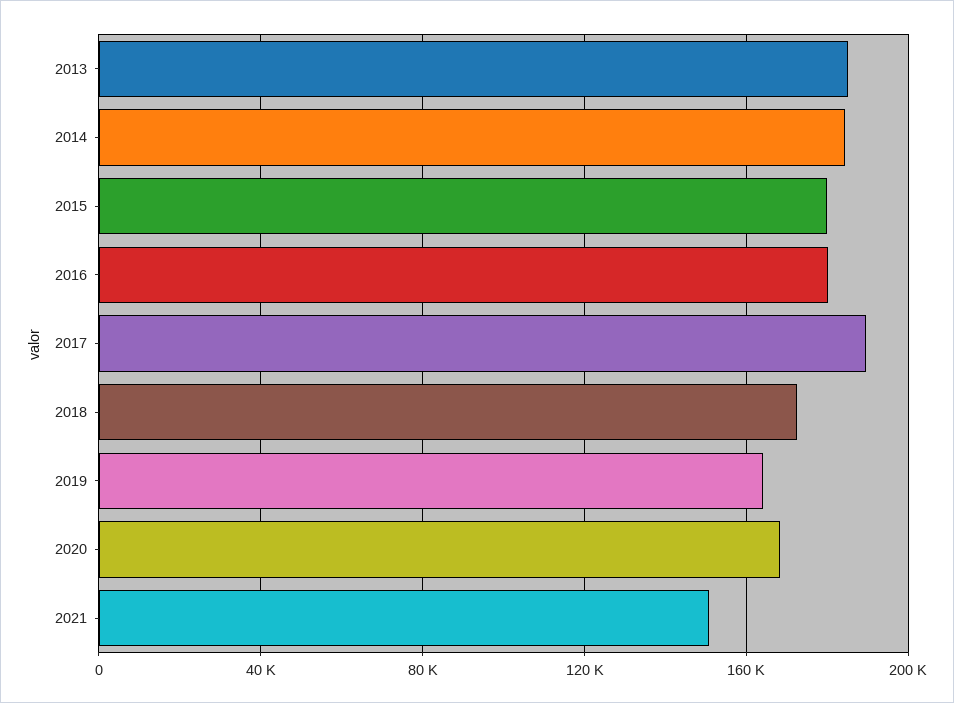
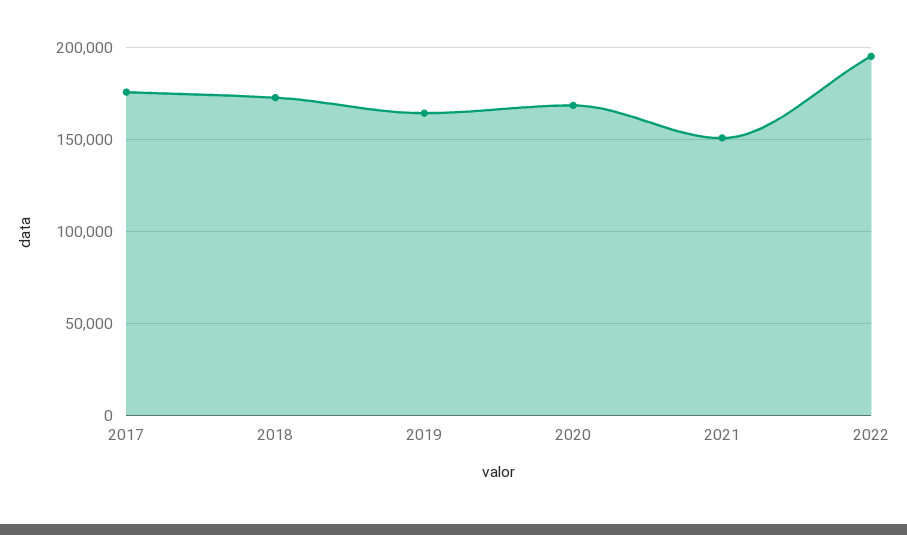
2013: 185000 -> none
2014: 185000 -> none
2015: 180000 -> none
2016: 180000 -> none
2017: 190000 -> 175000
2022: none -> 195000

